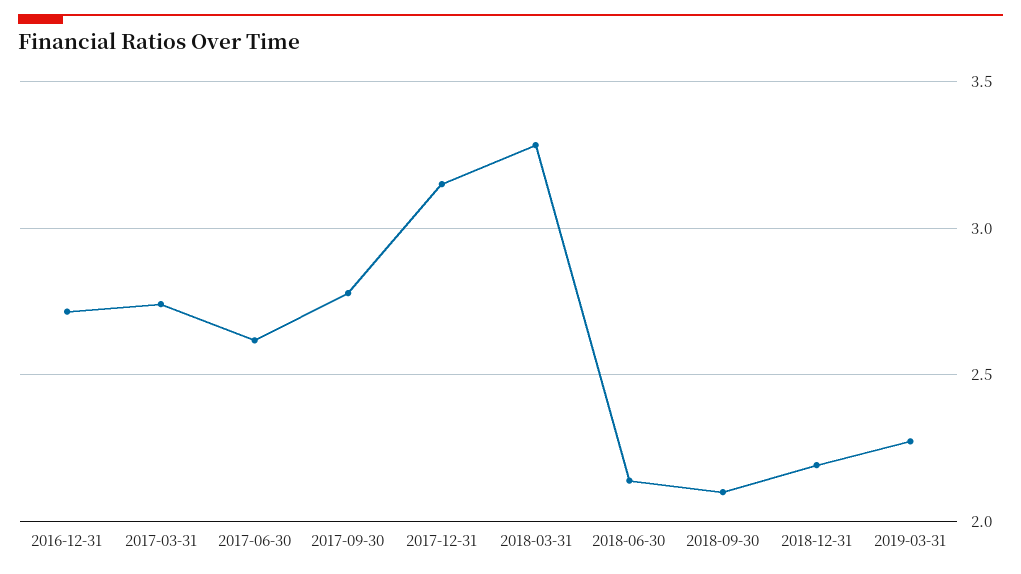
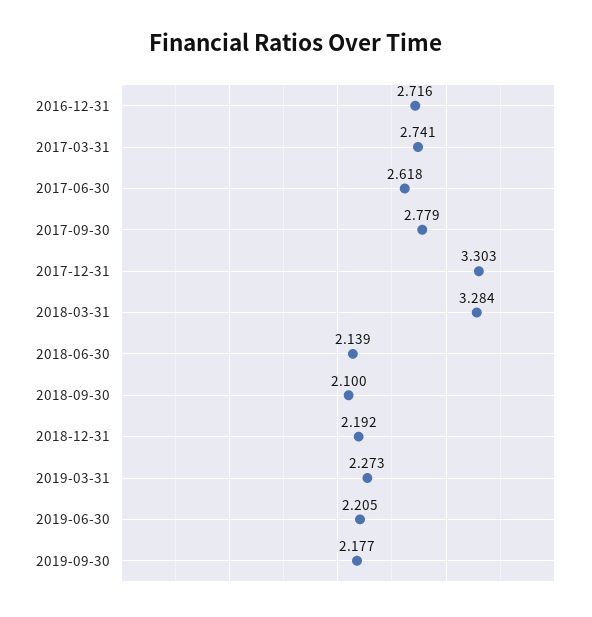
2017-12-31: 3.15 -> 3.303
2019-06-30: none -> 2.205
2019-09-30: none -> 2.177

